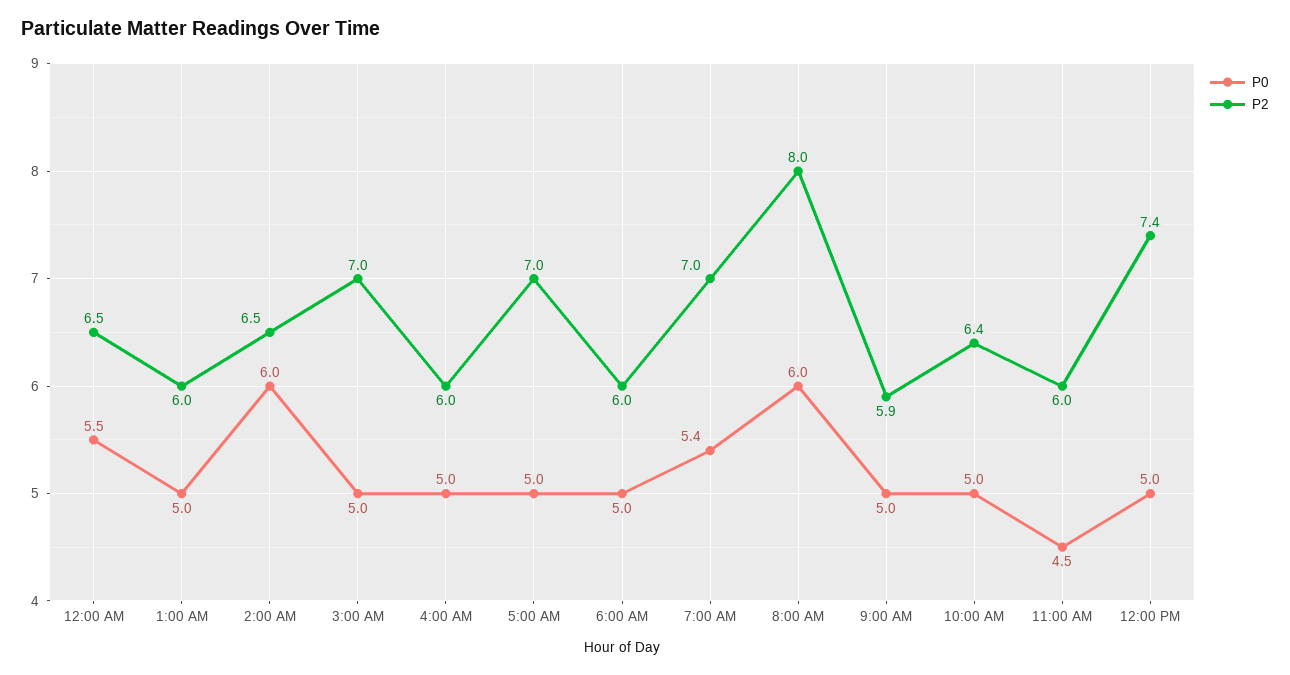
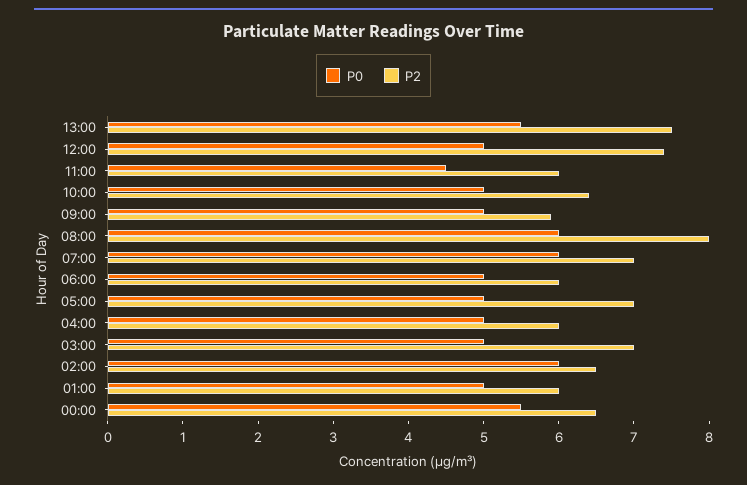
P0, 7:00 AM: 5.4 -> 6
P0, 13:00: none -> 5.5
P2, 13:00: none -> 7.5

